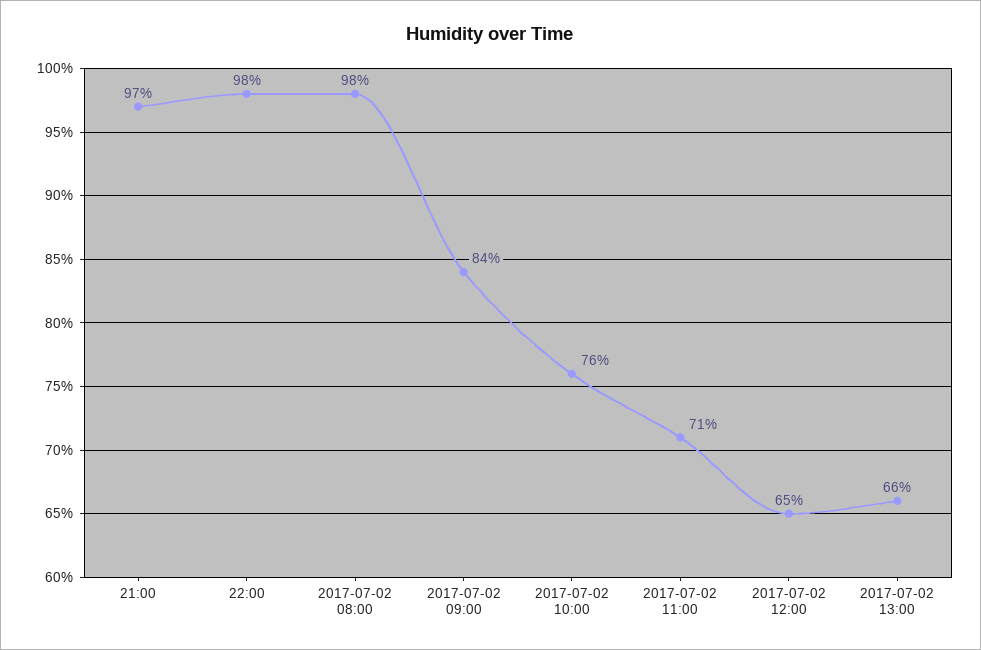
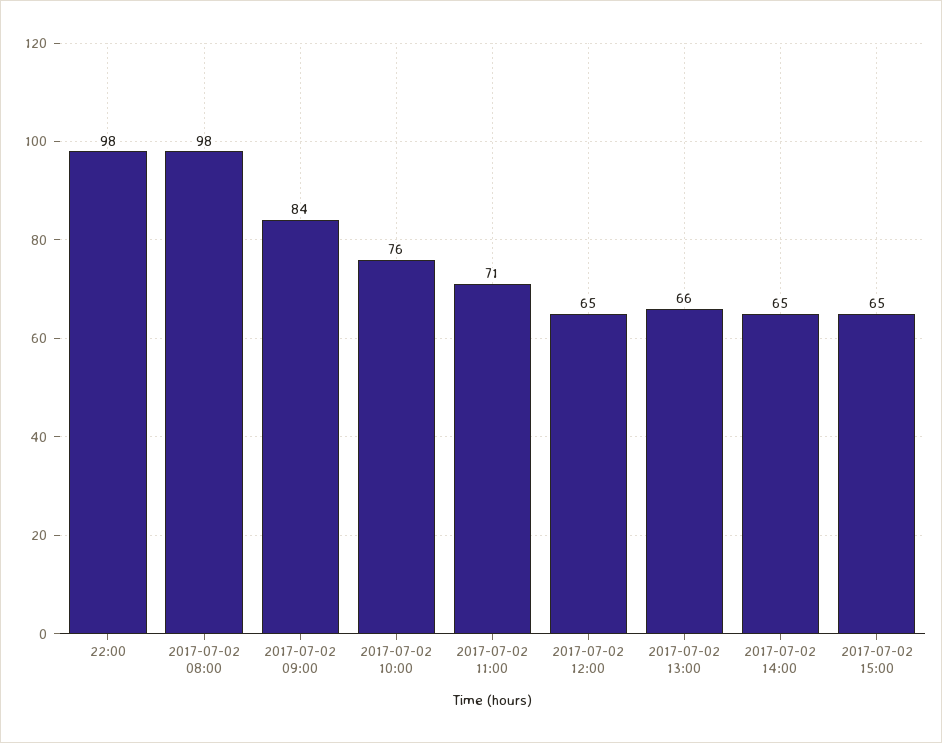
21:00: 97 -> none
2017-07-02 14:00: none -> 65
2017-07-02 15:00: none -> 65

